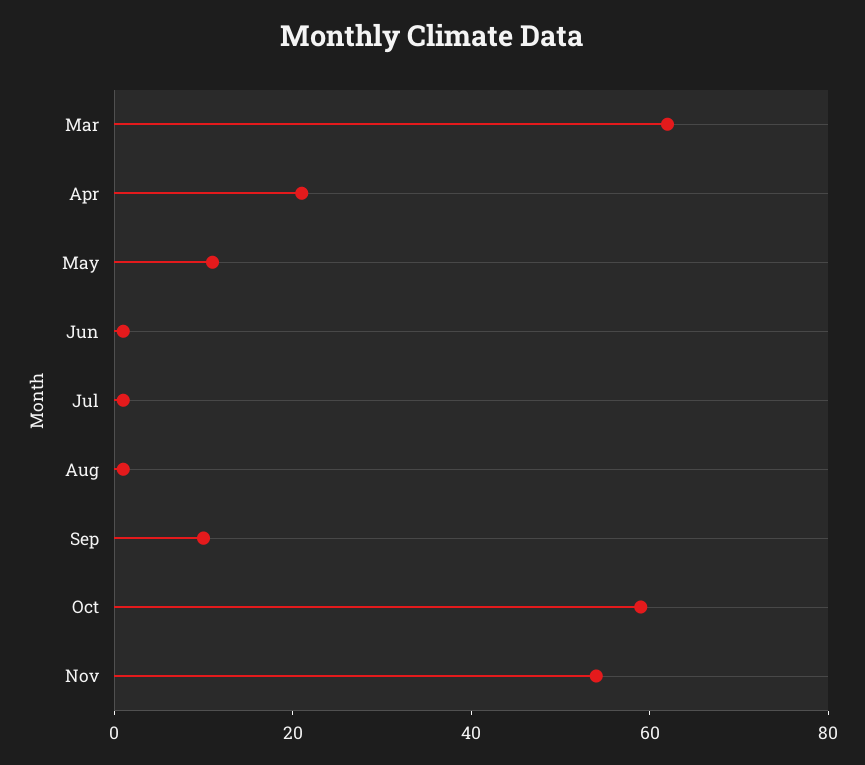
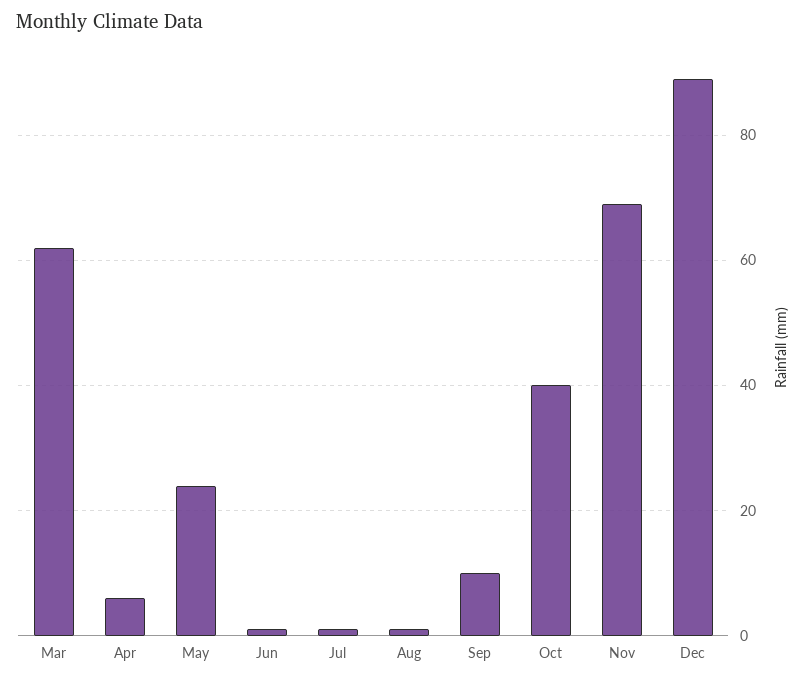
Apr: 20 -> 5
May: 10 -> 25
Oct: 60 -> 40
Nov: 55 -> 70
Dec: none -> 90

